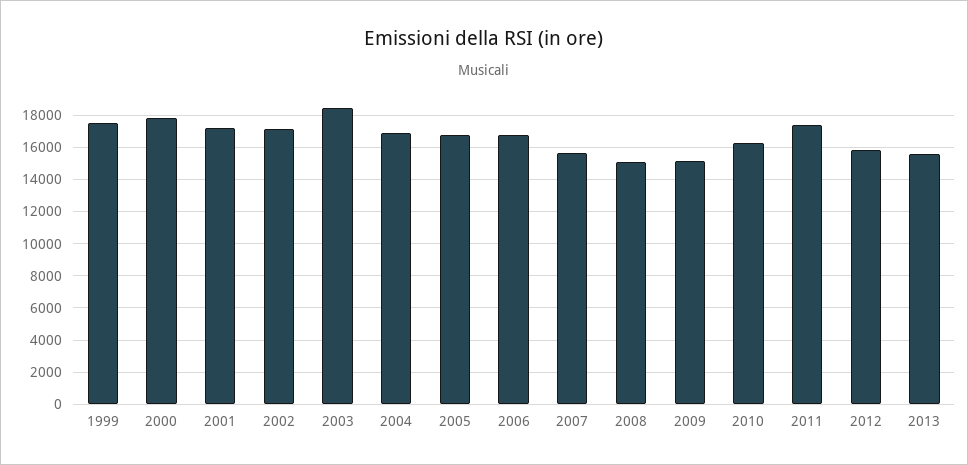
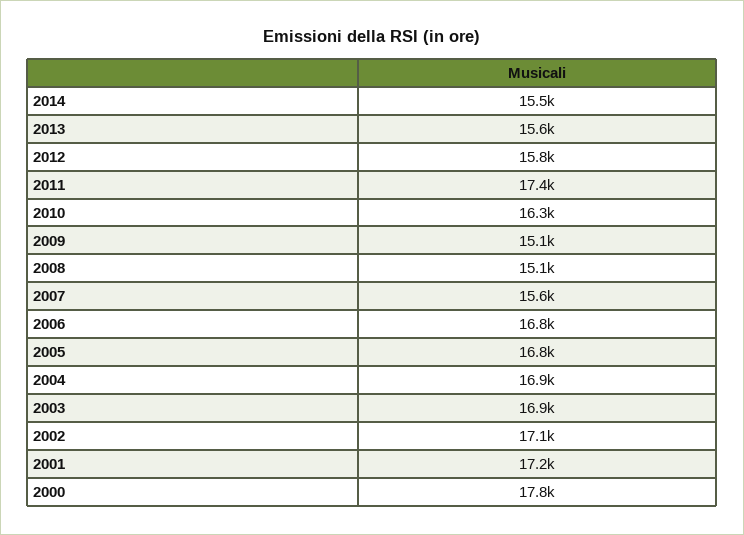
1999: 17500 -> none
2003: 18500 -> 16900
2014: none -> 15500

